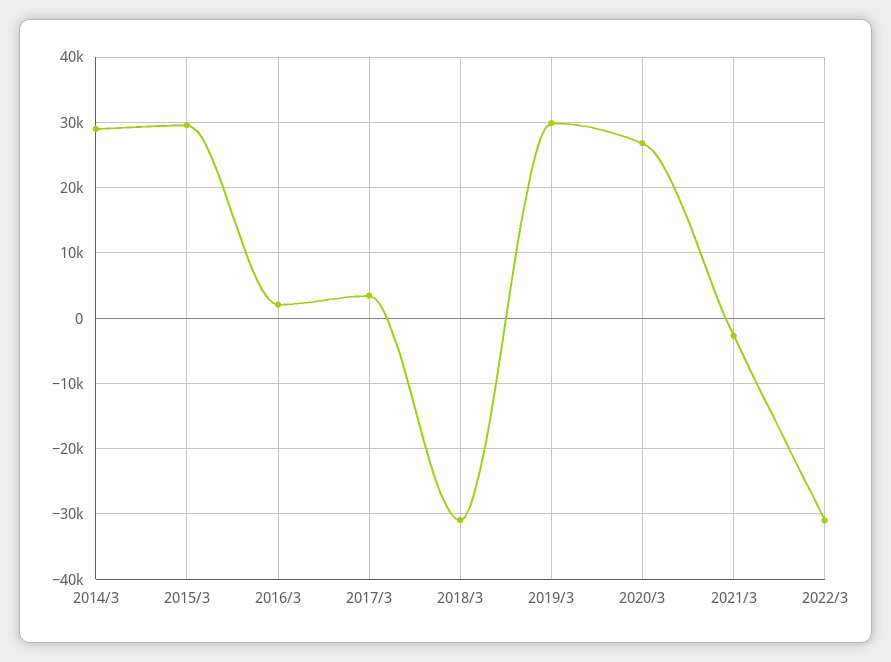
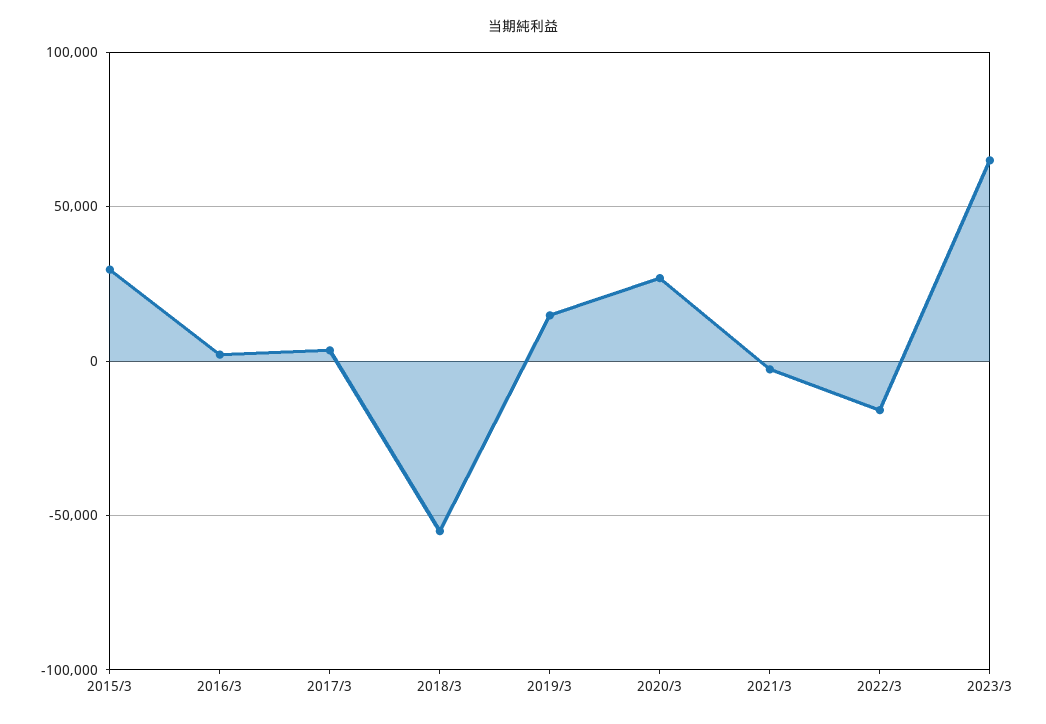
2014/3: 29000 -> none
2018/3: -31000 -> -55000
2019/3: 30000 -> 15000
2022/3: -31000 -> -15000
2023/3: none -> 65000

